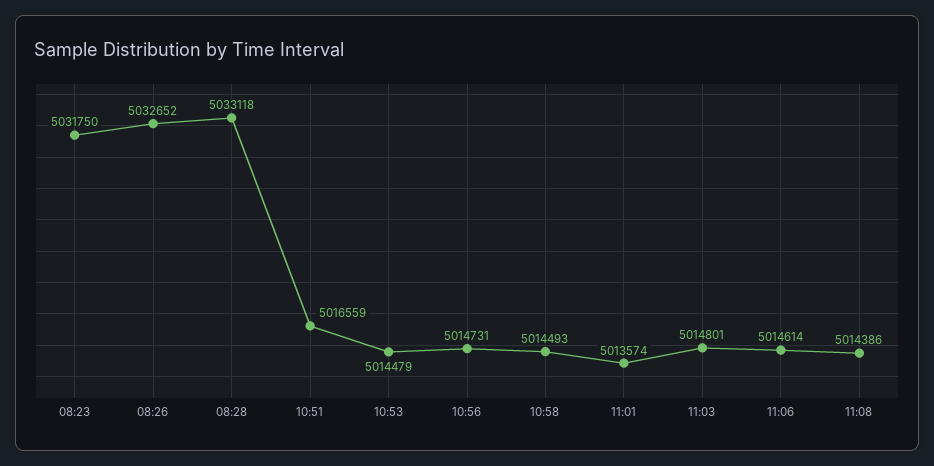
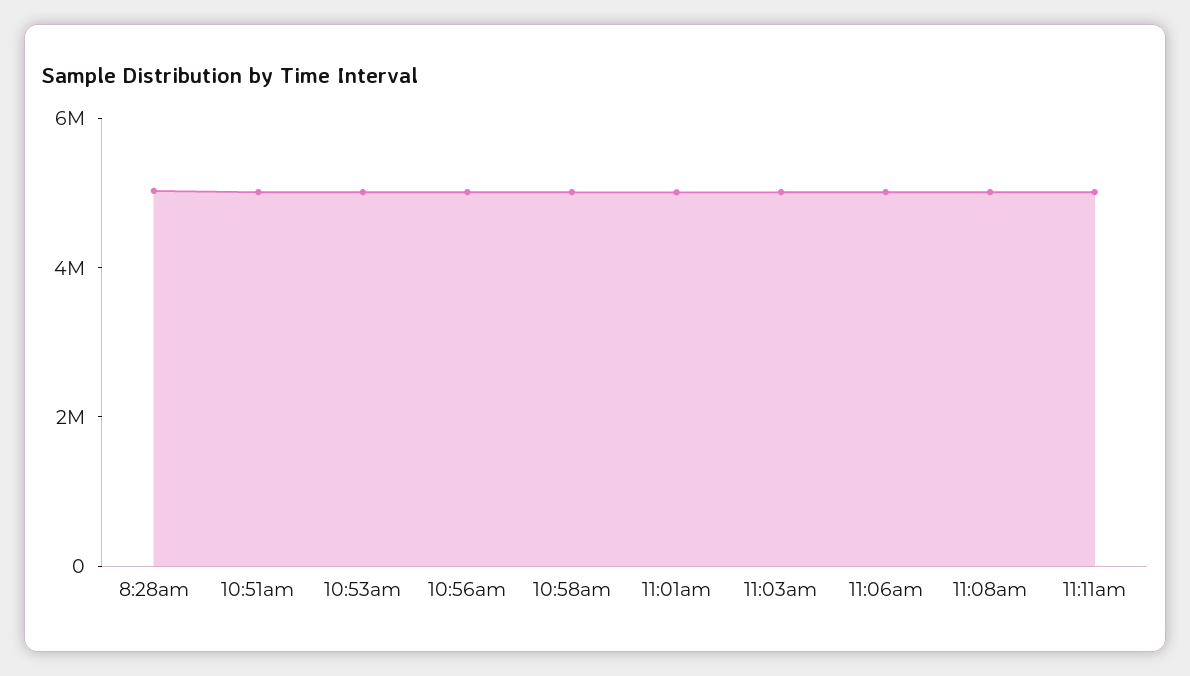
08:23: 5031750 -> none
08:26: 5032652 -> none
11:11am: none -> 5000000

